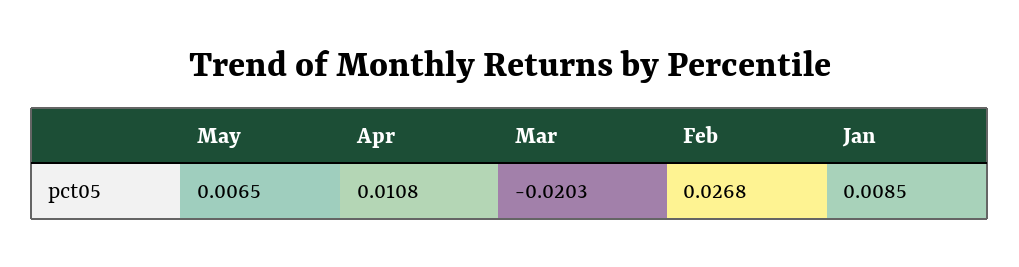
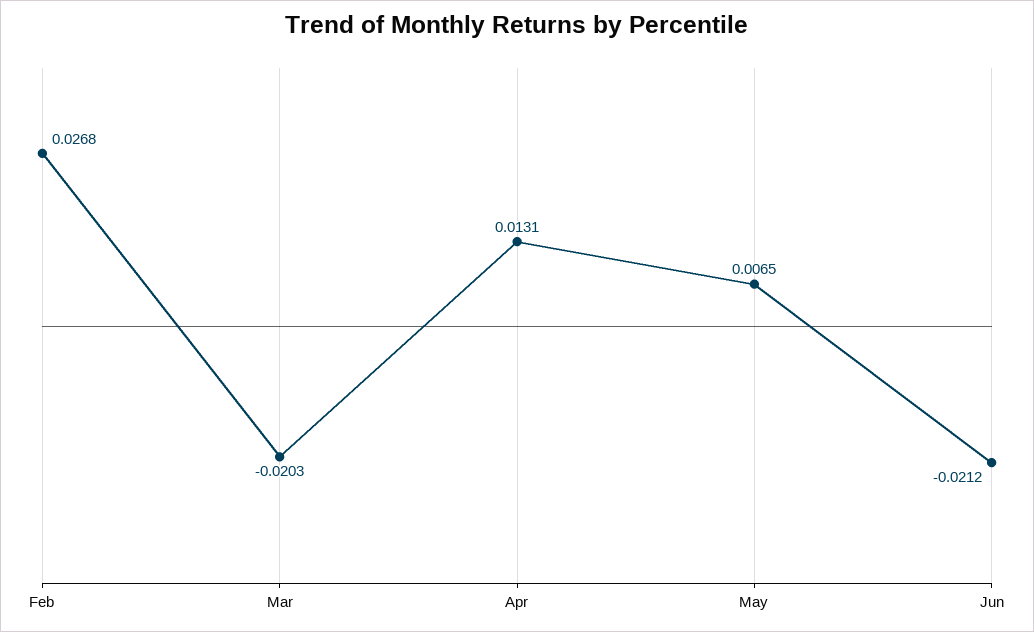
Apr: 0.0108 -> 0.0131
Jan: 0.0085 -> none
Jun: none -> -0.0212

